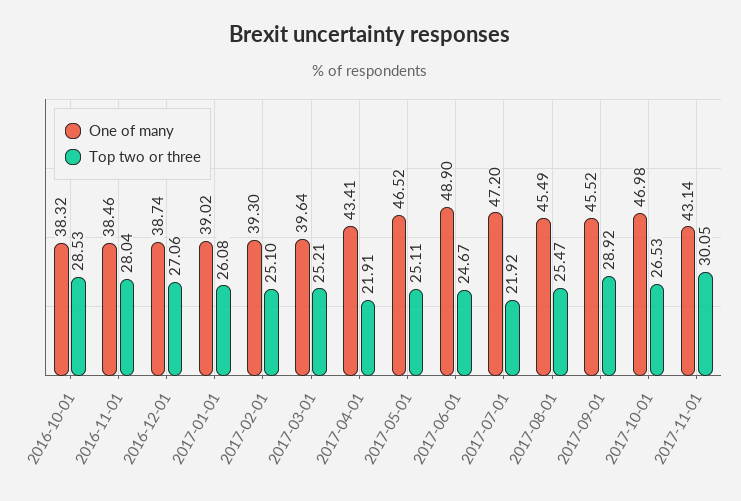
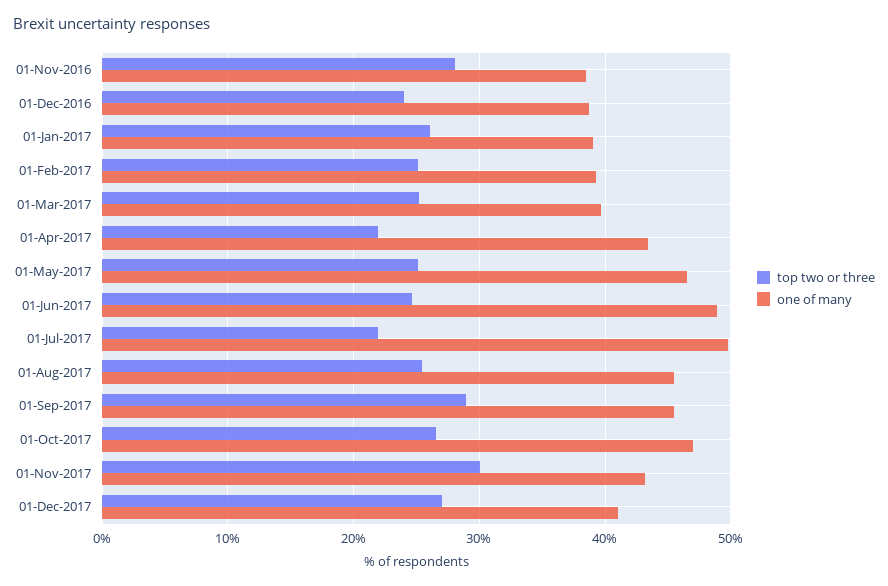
One of many, 2016-10-01: 38.32 -> none
Top two or three, 2016-10-01: 28.53 -> none
Top two or three, 2016-12-01: 27.06 -> 24
One of many, 2017-07-01: 47.2 -> 50
Top two or three, 01-Dec-2017: none -> 27
One of many, 01-Dec-2017: none -> 41

